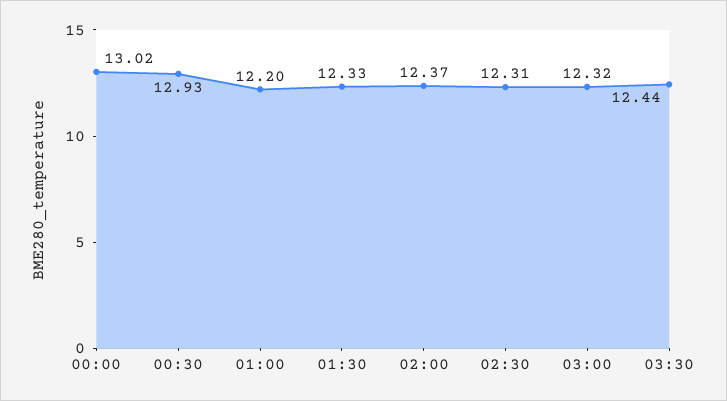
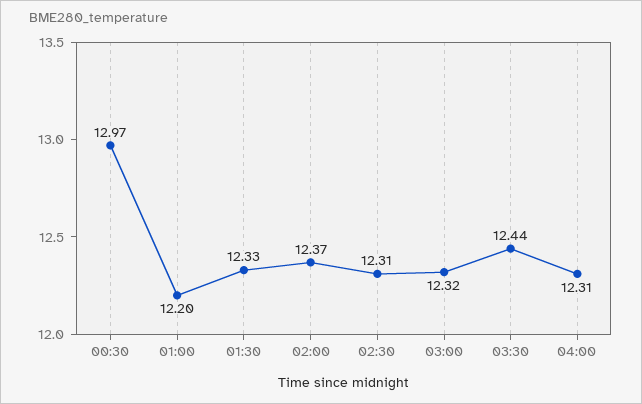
00:00: 13.02 -> none
00:30: 12.93 -> 12.97
04:00: none -> 12.31

